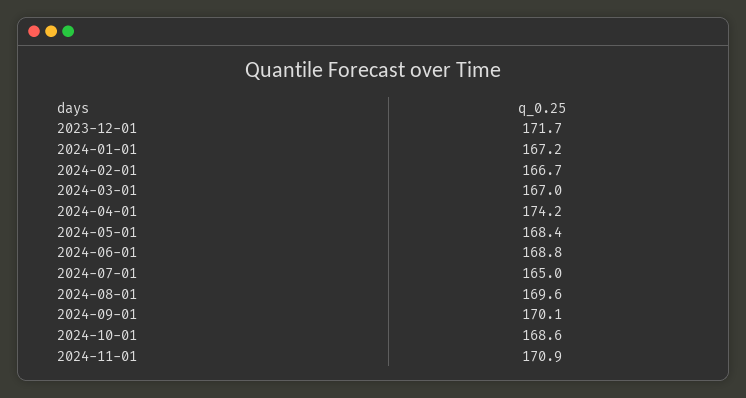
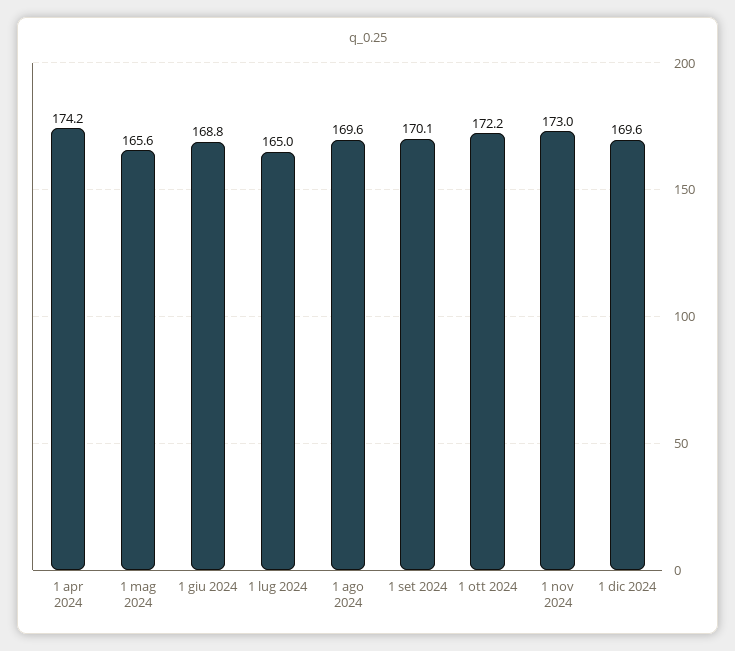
2023-12-01: 171.7 -> none
2024-01-01: 167.2 -> none
2024-02-01: 166.7 -> none
2024-03-01: 167 -> none
2024-05-01: 168.4 -> 165.6
2024-10-01: 168.6 -> 172.2
2024-11-01: 170.9 -> 173
1 dic 2024: none -> 169.6

